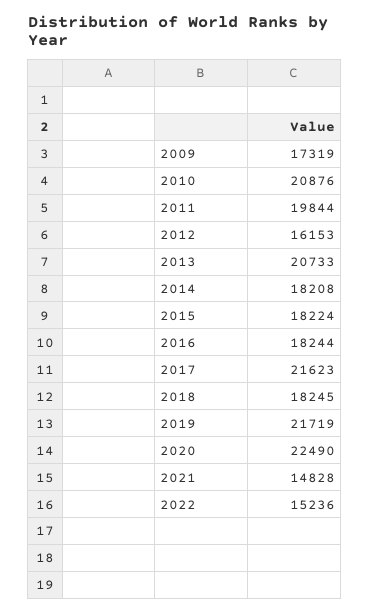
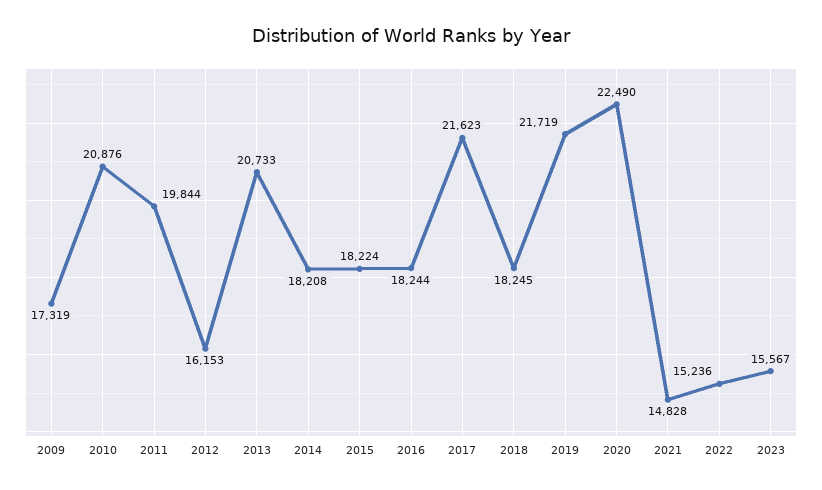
2023: none -> 15567

